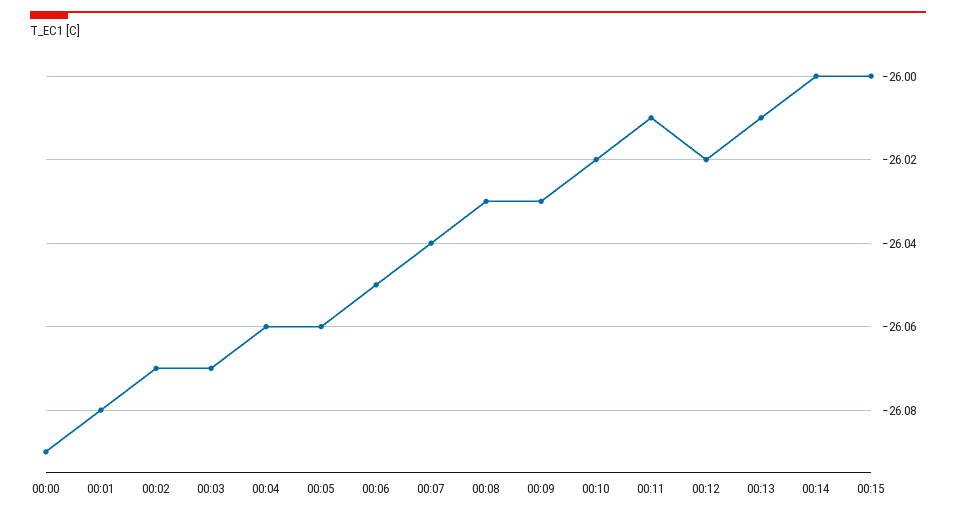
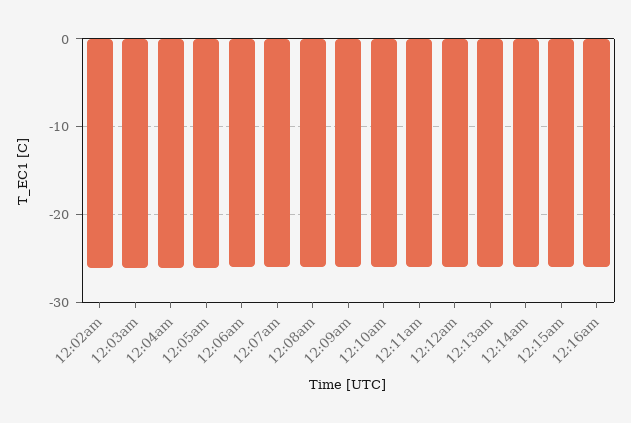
00:00: -26.09 -> none
00:01: -26.08 -> none
12:16am: none -> -26

